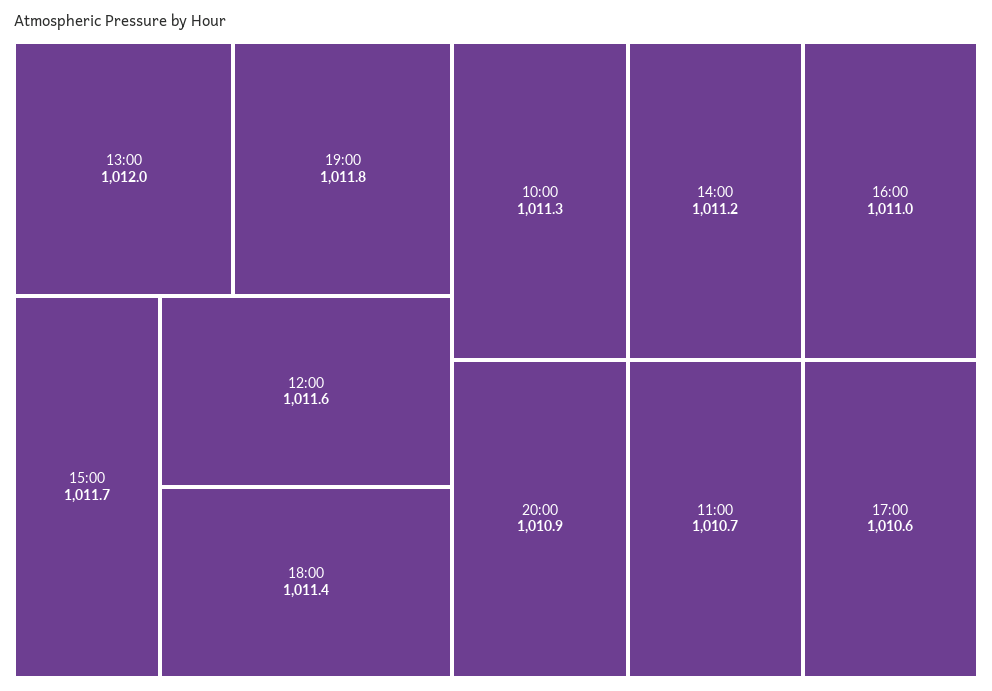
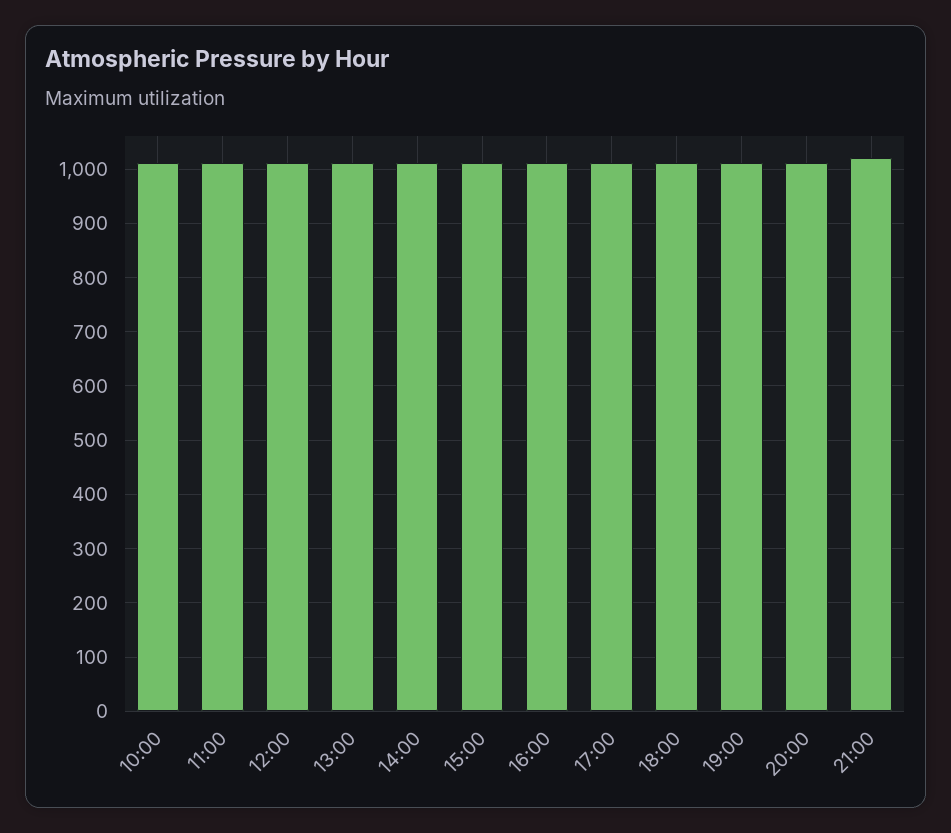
21:00: none -> 1020

